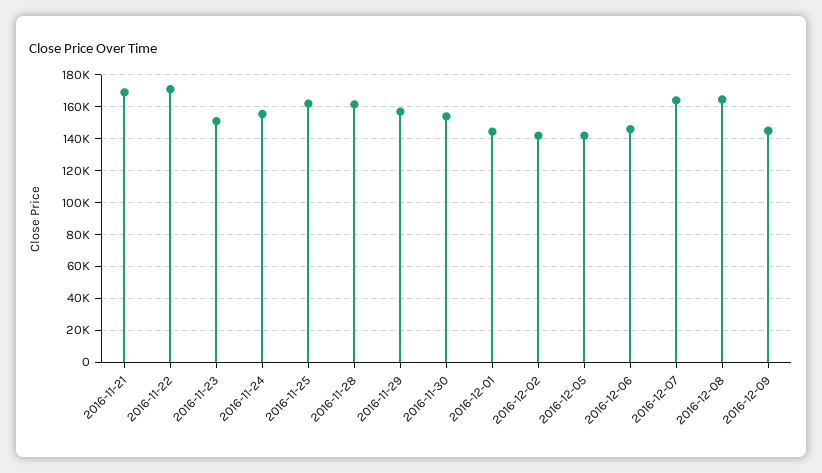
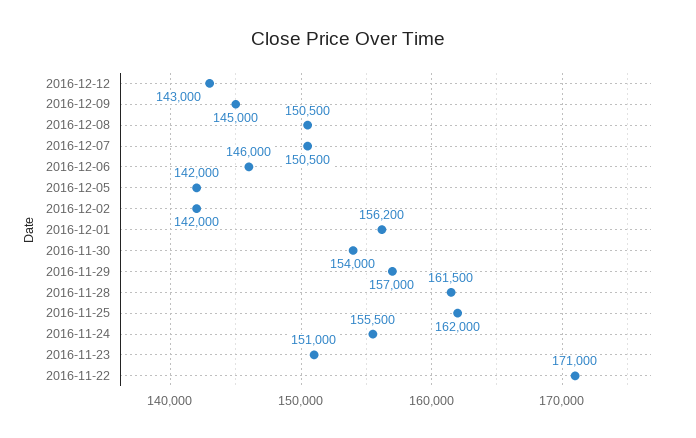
2016-11-21: 170000 -> none
2016-12-01: 145000 -> 156200
2016-12-07: 165000 -> 150500
2016-12-08: 165000 -> 150500
2016-12-12: none -> 143000

